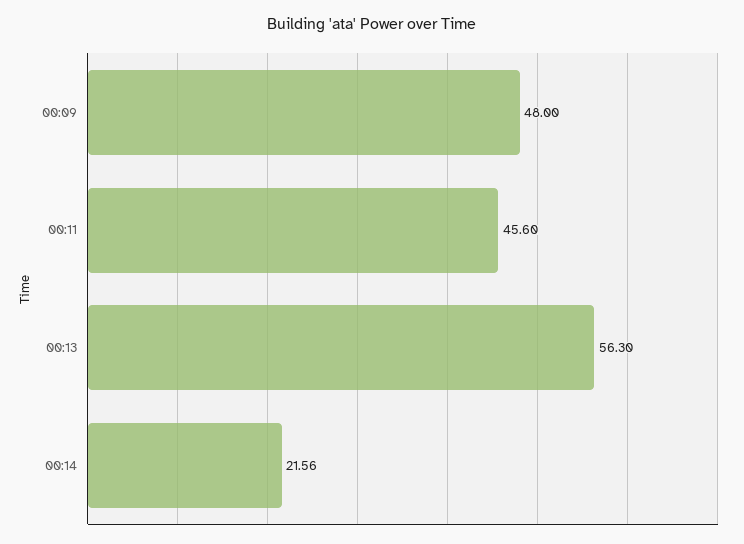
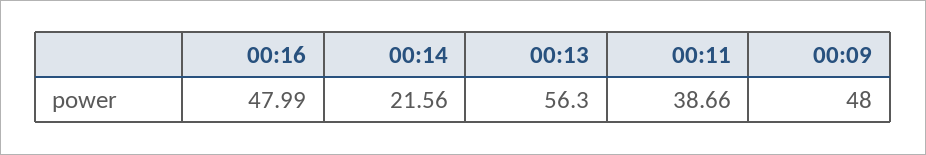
00:11: 45.6 -> 38.66
00:16: none -> 47.99

